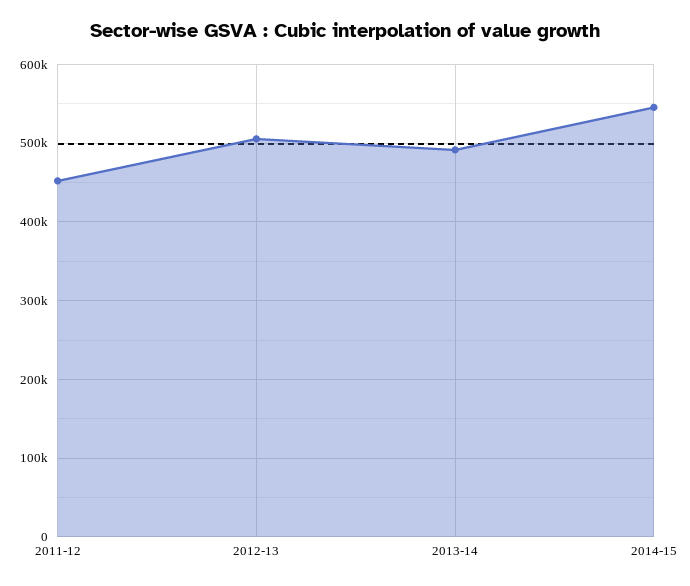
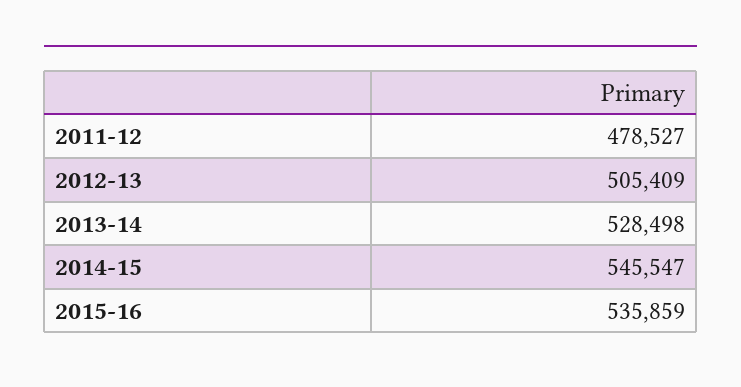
2011-12: 450000 -> 478527
2013-14: 490000 -> 528498
2015-16: none -> 535859

